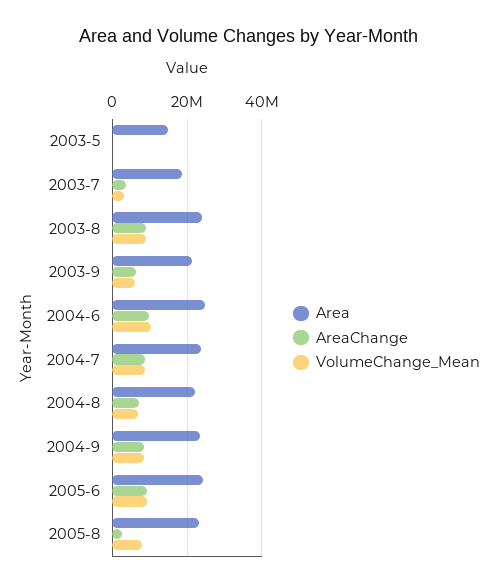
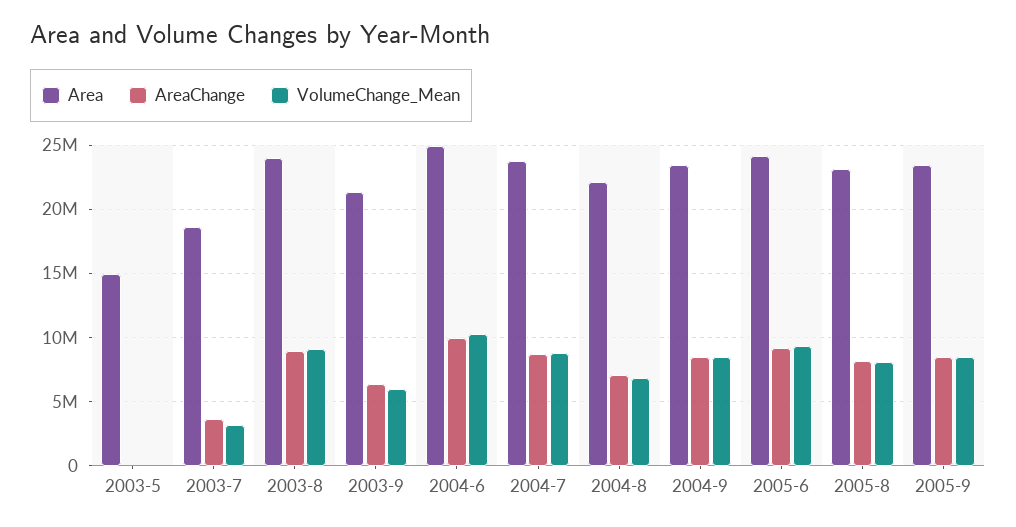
AreaChange, 2005-8: 2000000 -> 8000000
Area, 2005-9: none -> 23500000
AreaChange, 2005-9: none -> 8500000
VolumeChange_Mean, 2005-9: none -> 8500000

